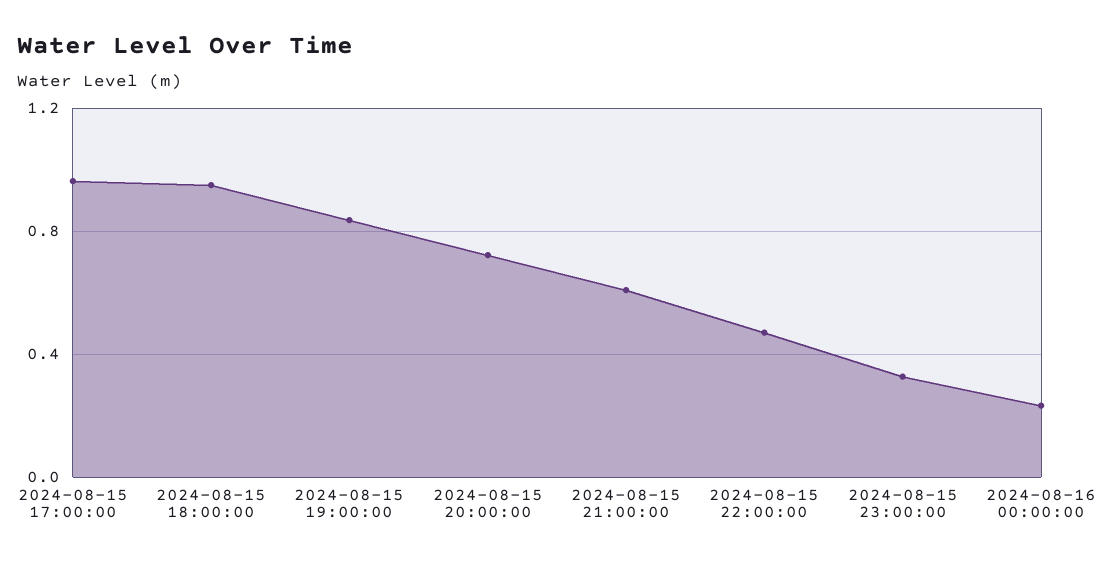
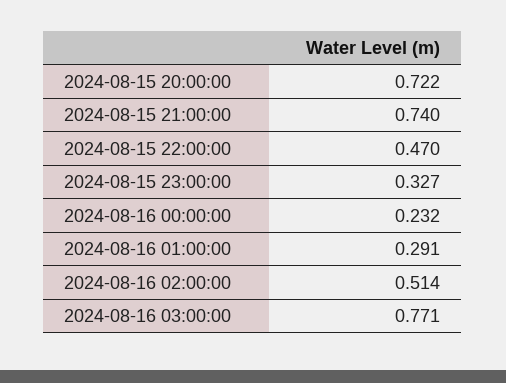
2024-08-15 17:00:00: 0.95 -> none
2024-08-15 18:00:00: 0.95 -> none
2024-08-15 19:00:00: 0.85 -> none
2024-08-15 21:00:00: 0.6 -> 0.74
2024-08-16 01:00:00: none -> 0.291
2024-08-16 02:00:00: none -> 0.514
2024-08-16 03:00:00: none -> 0.771

